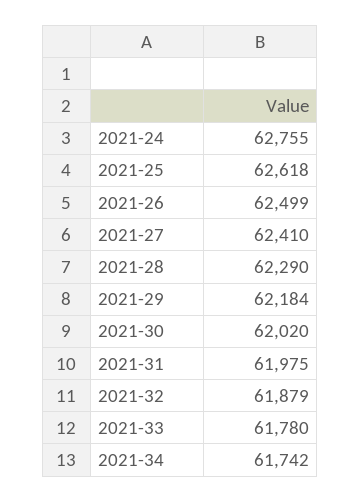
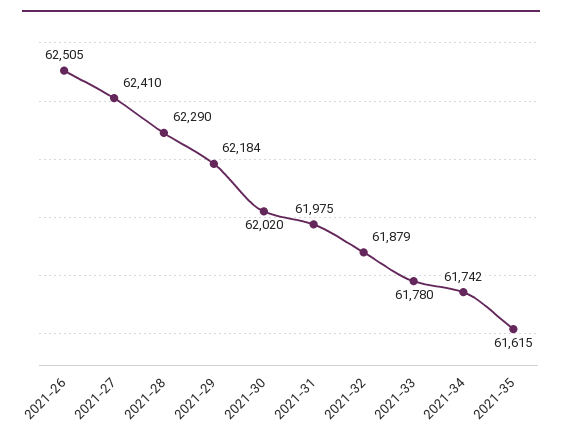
2021-24: 62755 -> none
2021-25: 62618 -> none
2021-26: 62499 -> 62505
2021-35: none -> 61615

